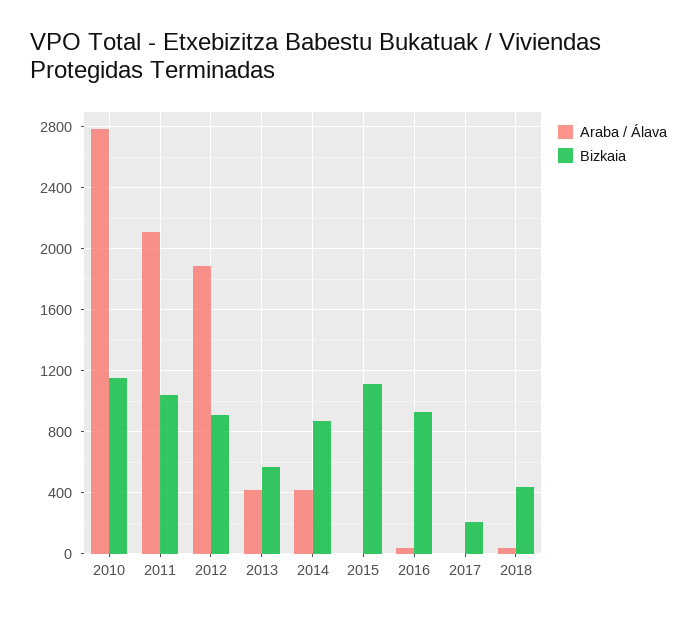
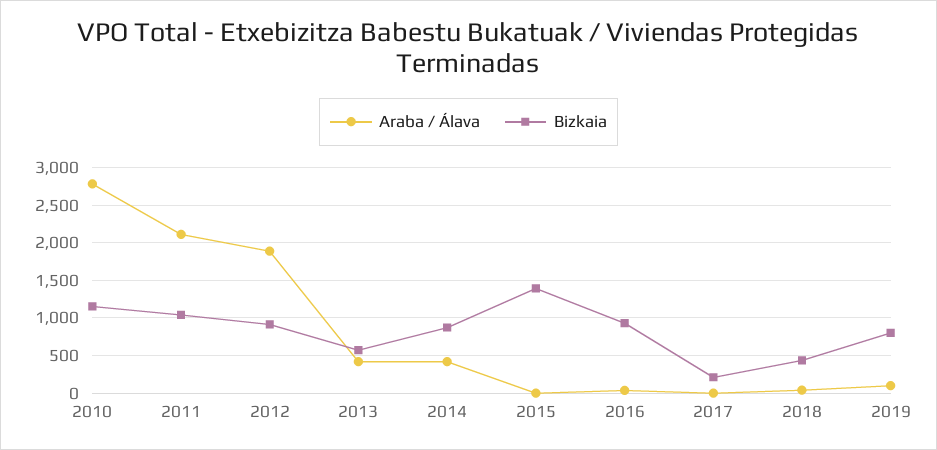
Bizkaia, 2015: 1100 -> 1400
Araba / Álava, 2019: none -> 100
Bizkaia, 2019: none -> 800

